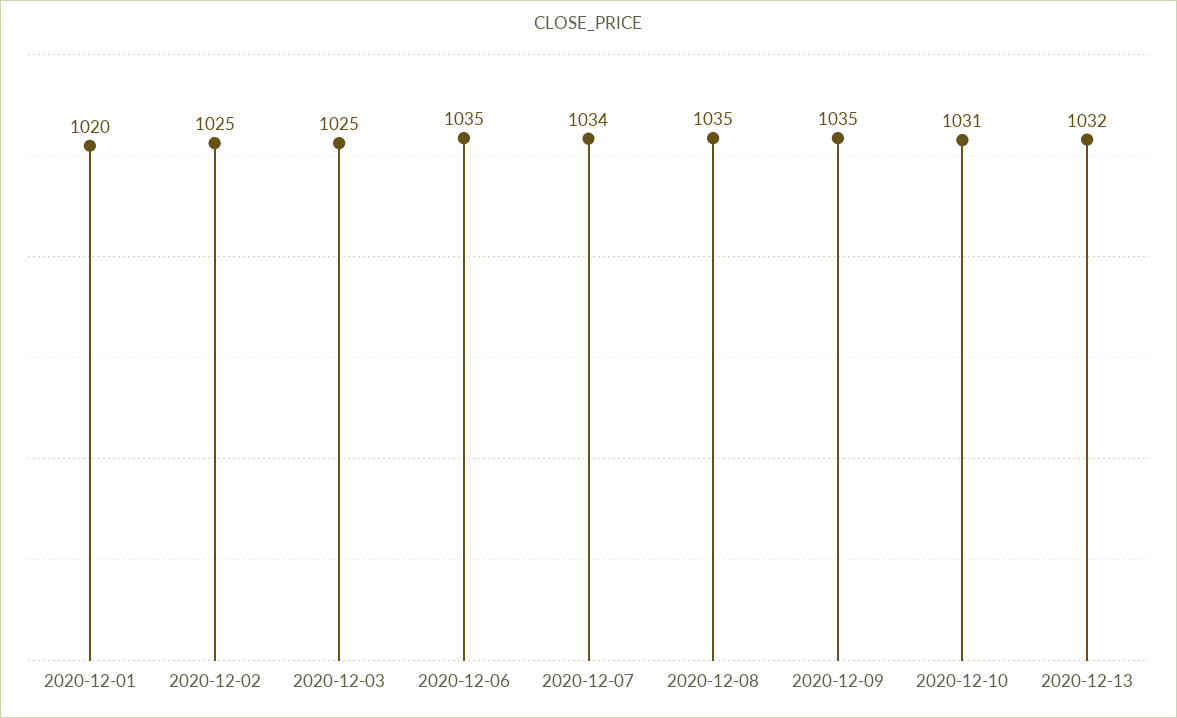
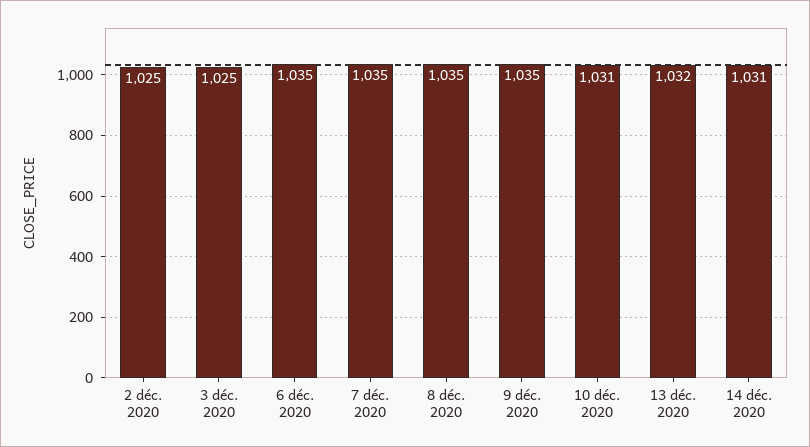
2020-12-01: 1020 -> none
2020-12-07: 1034 -> 1035
14 déc. 2020: none -> 1031

